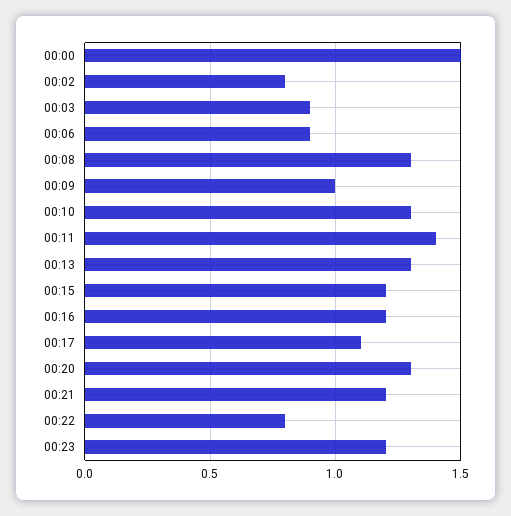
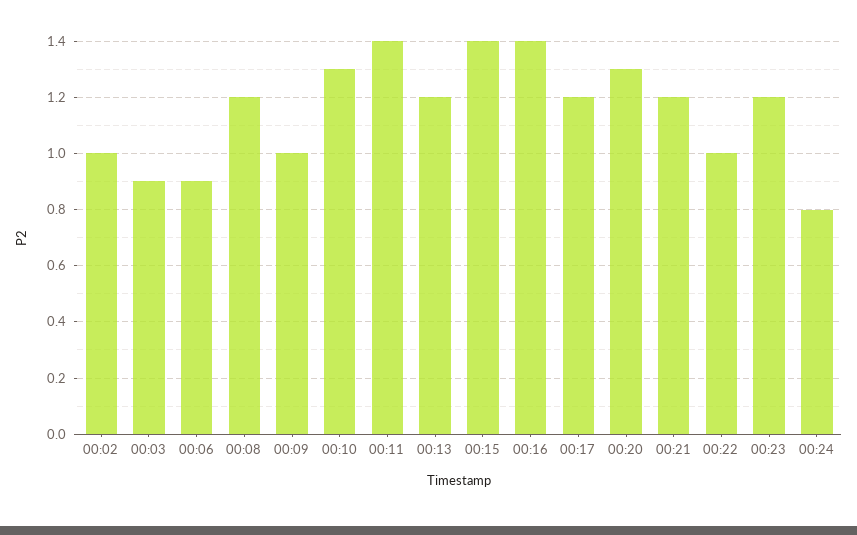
00:00: 1.5 -> none
00:02: 0.8 -> 1
00:08: 1.3 -> 1.2
00:13: 1.3 -> 1.2
00:15: 1.2 -> 1.4
00:16: 1.2 -> 1.4
00:17: 1.1 -> 1.2
00:22: 0.8 -> 1
00:24: none -> 0.8

